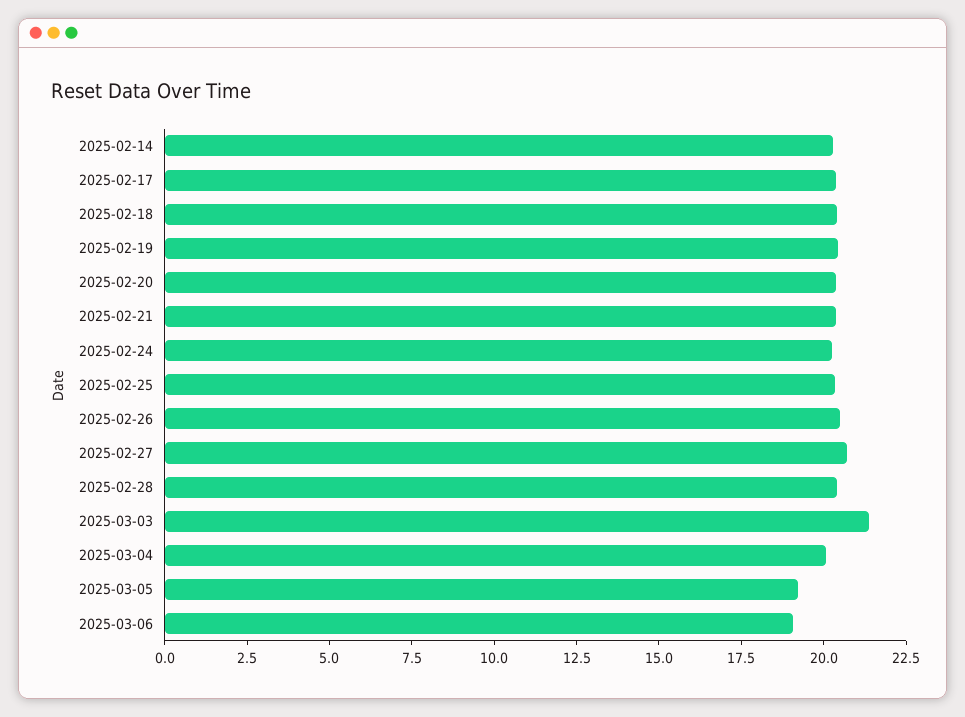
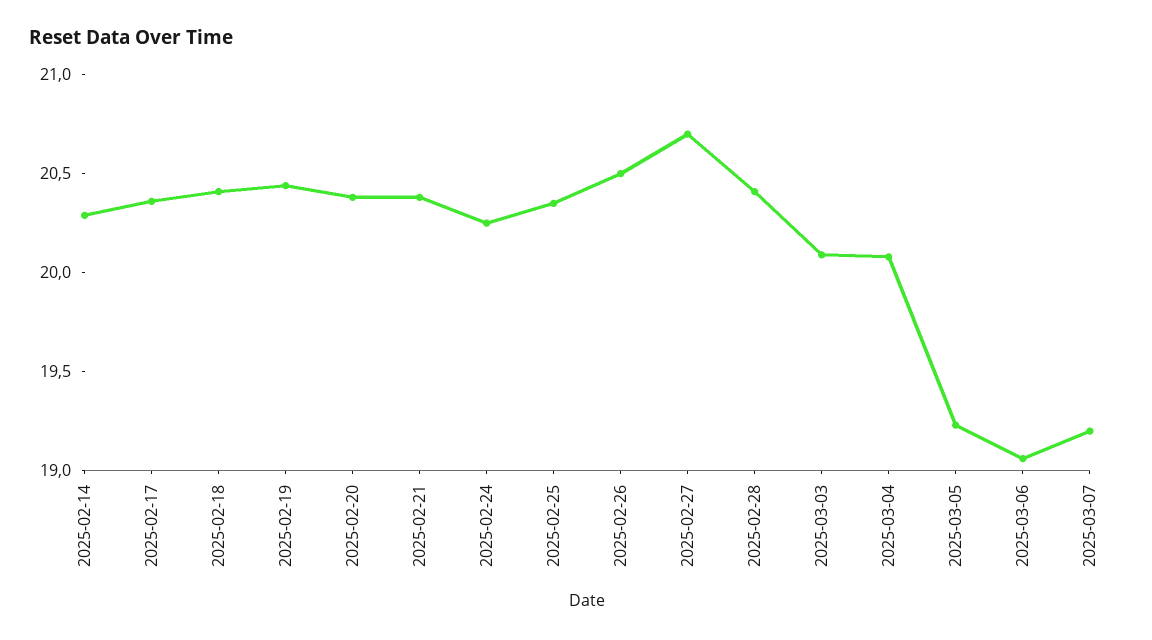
2025-03-03: 21.5 -> 20.1
2025-03-07: none -> 19.2

